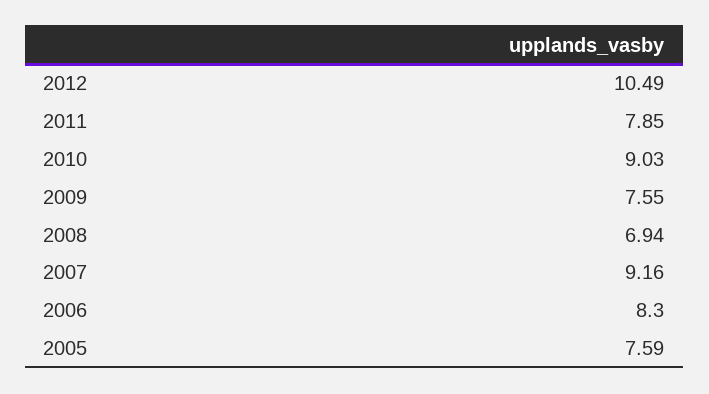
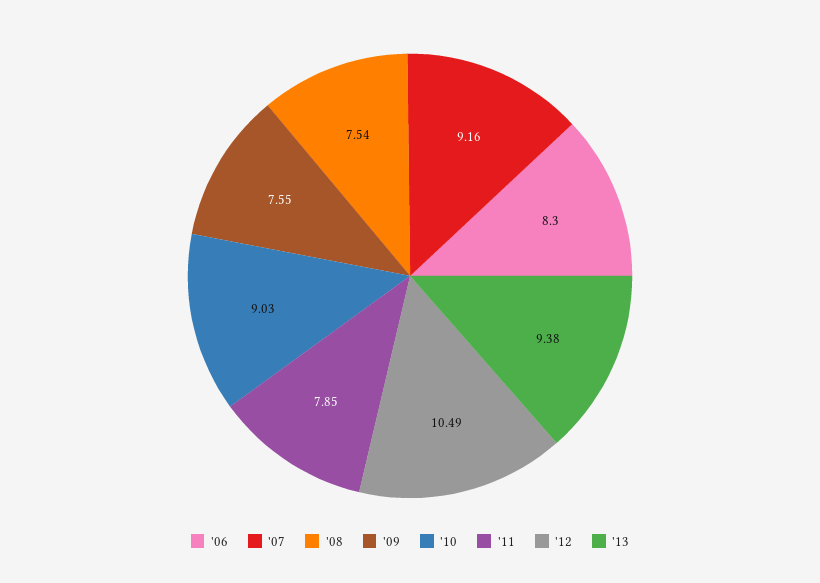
2008: 6.94 -> 7.54
2005: 7.59 -> none
'13: none -> 9.38

